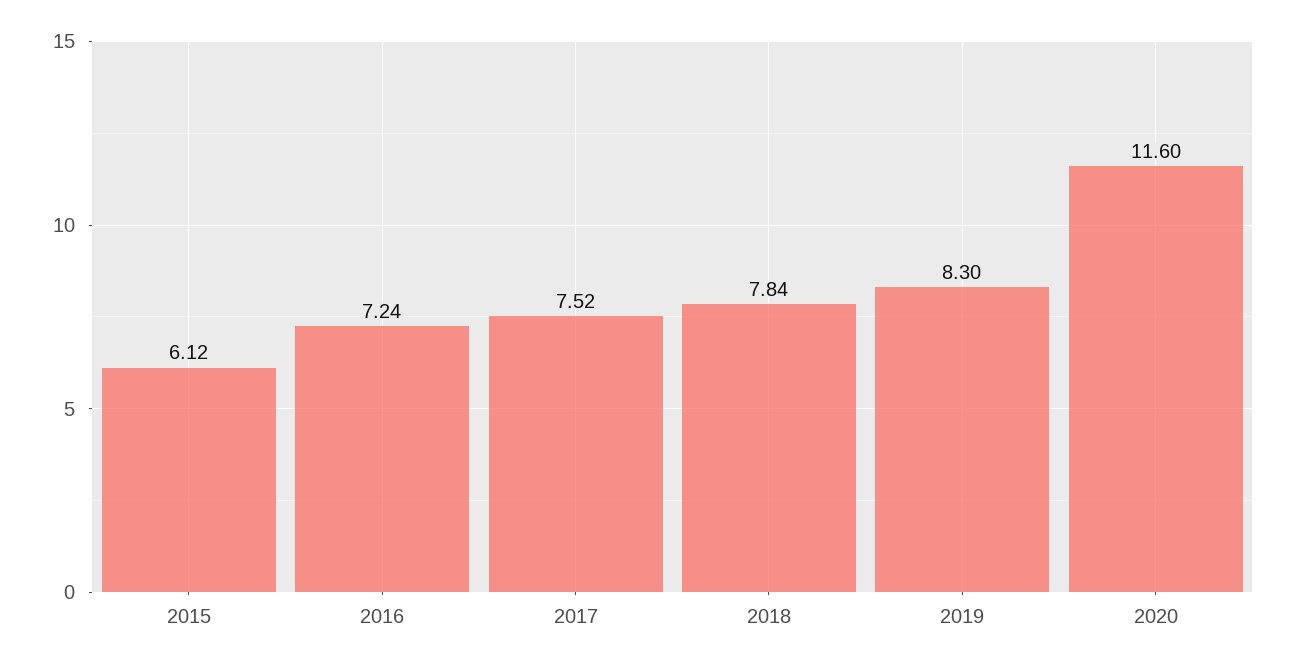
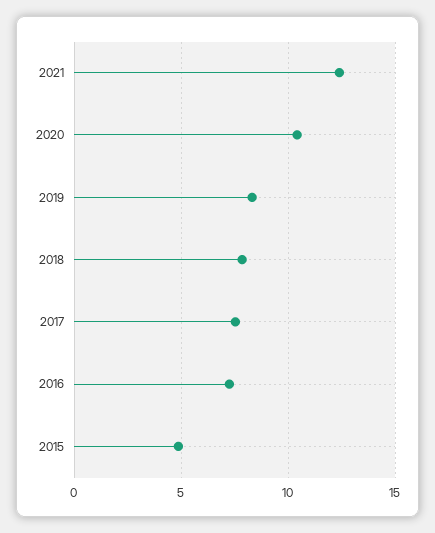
2015: 6.12 -> 5
2020: 11.6 -> 10.5
2021: none -> 12.5

